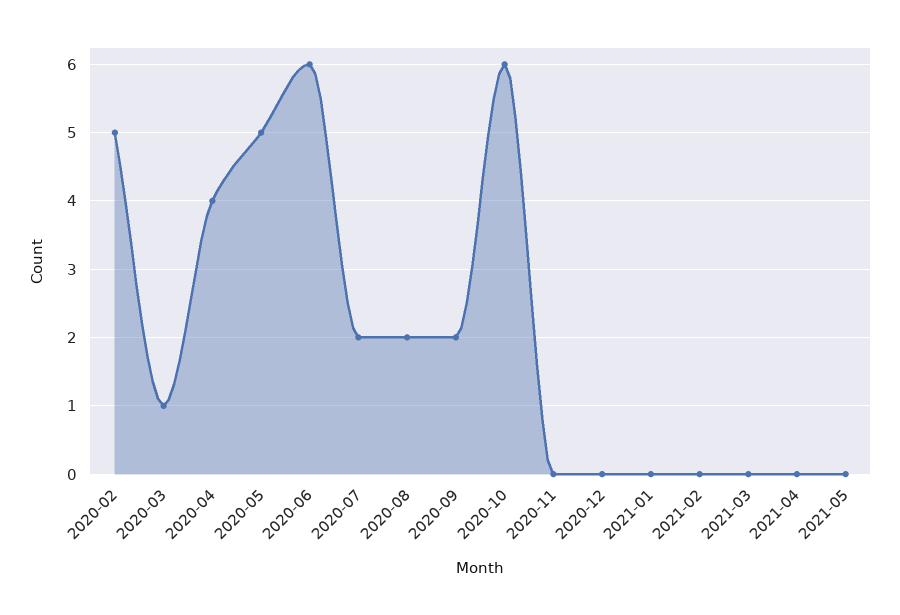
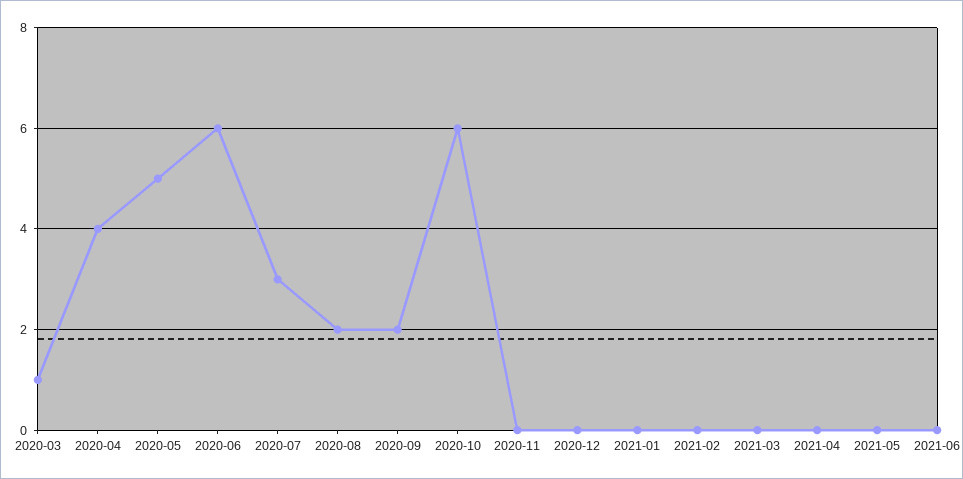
2020-02: 5 -> none
2020-07: 2 -> 3
2021-06: none -> 0

